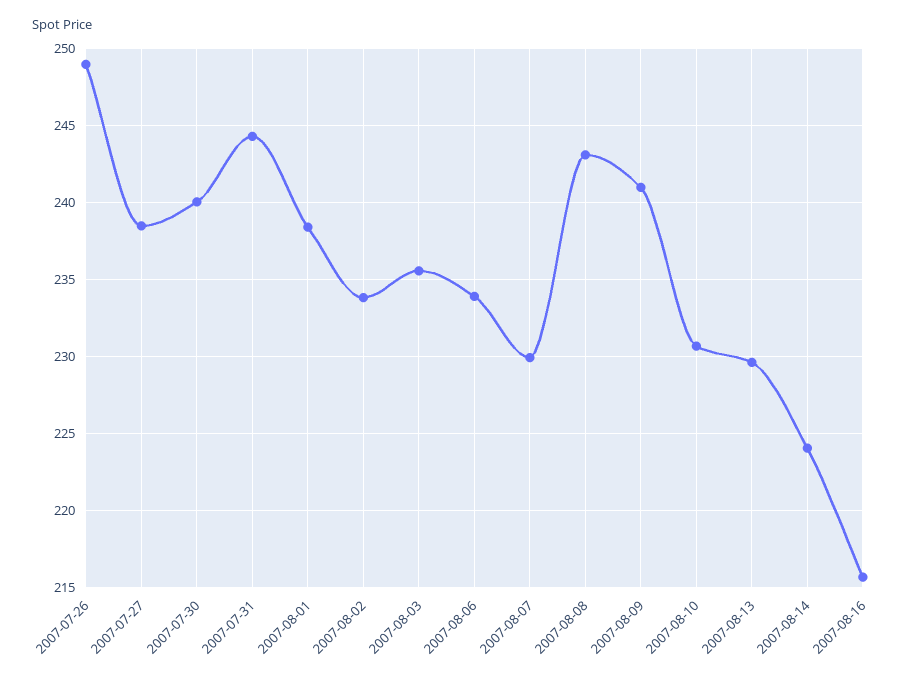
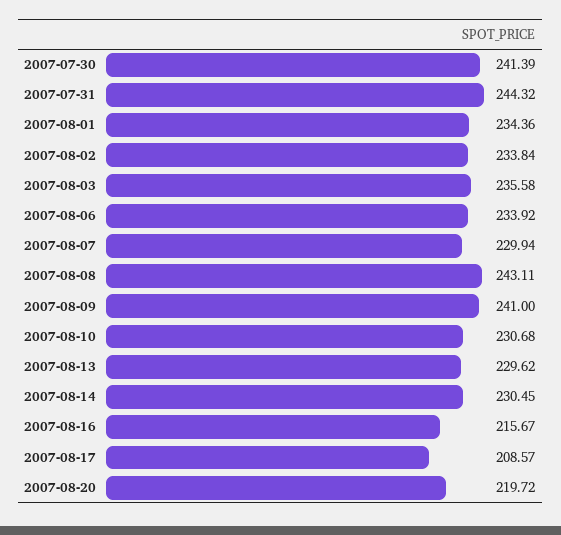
2007-07-26: 249 -> none
2007-07-27: 238.5 -> none
2007-07-30: 240 -> 241.39
2007-08-01: 238.5 -> 234.36
2007-08-14: 224 -> 230.45
2007-08-17: none -> 208.57
2007-08-20: none -> 219.72

